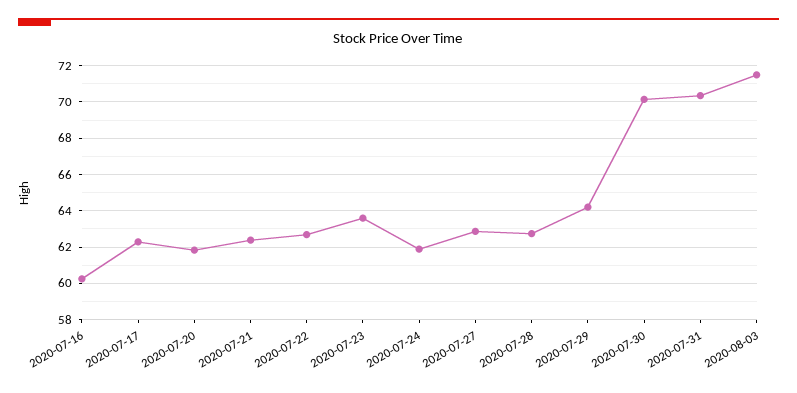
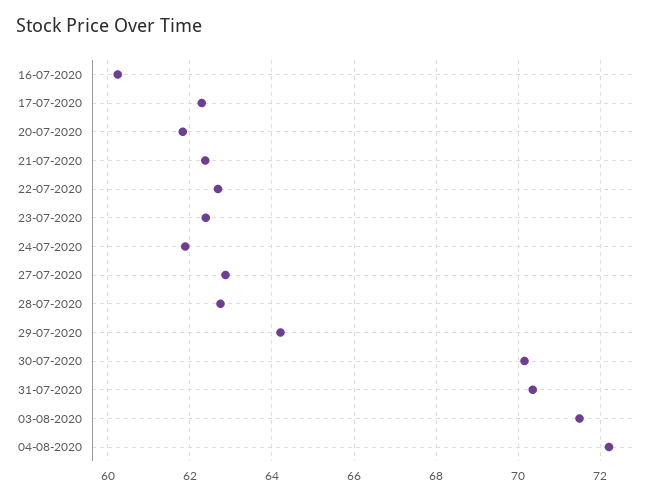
2020-07-23: 63.5 -> 62.4
04-08-2020: none -> 72.2

